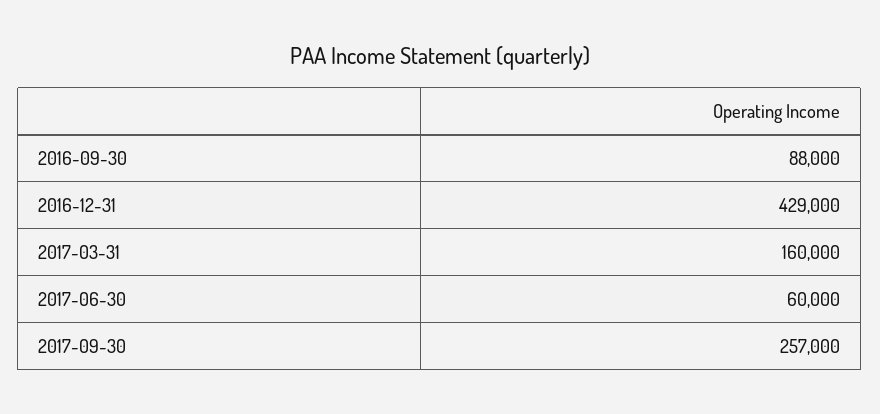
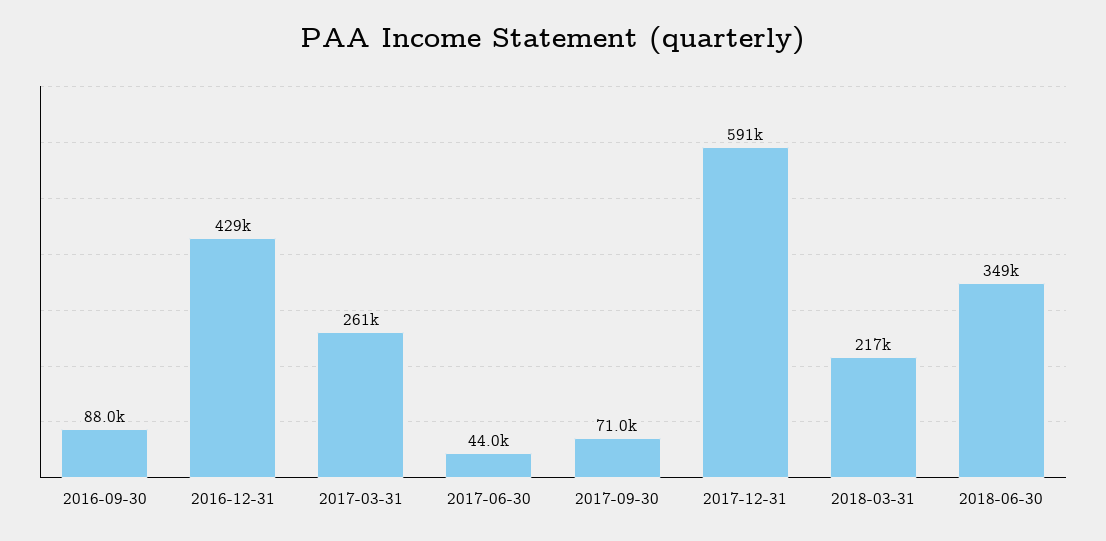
2017-03-31: 160000 -> 261000
2017-06-30: 60000 -> 44000
2017-09-30: 257000 -> 71000
2017-12-31: none -> 591000
2018-03-31: none -> 217000
2018-06-30: none -> 349000

